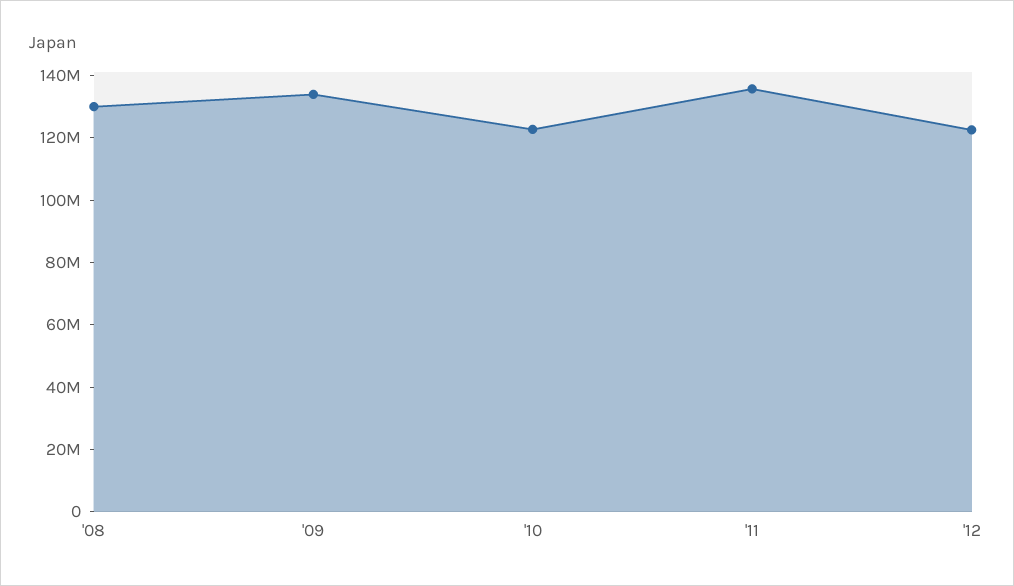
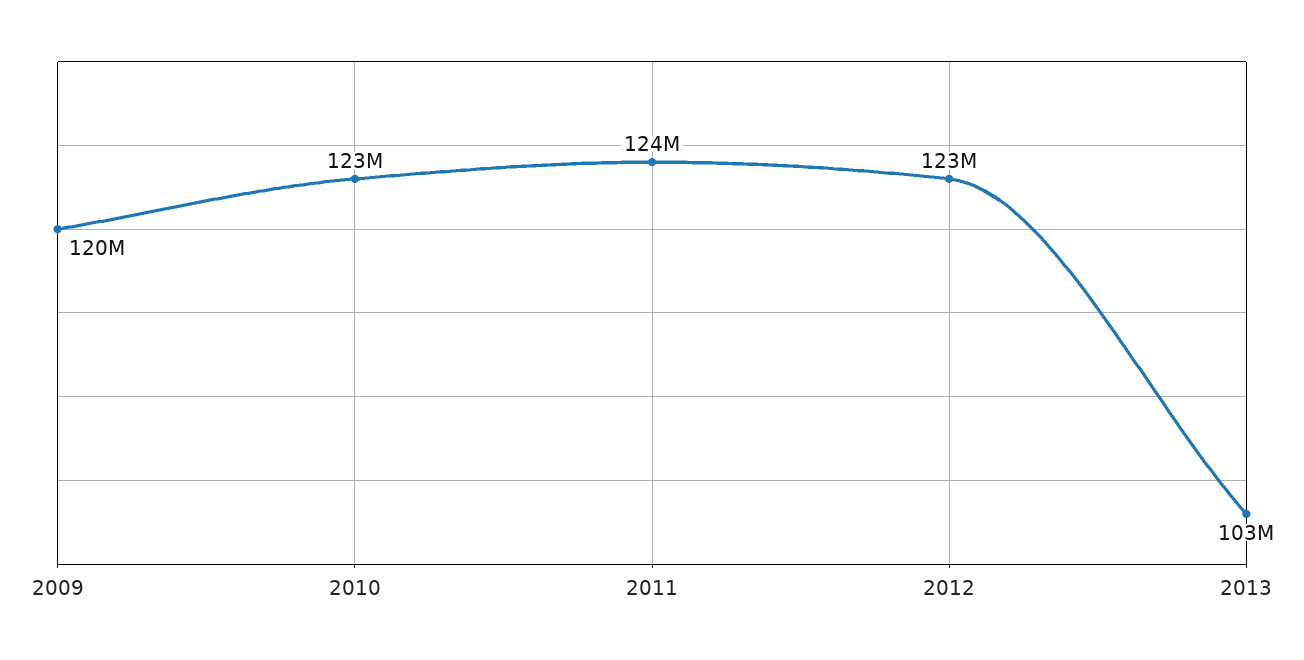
'08: 130000000 -> none
'09: 135000000 -> 120000000
'11: 135000000 -> 124000000
2013: none -> 103000000

